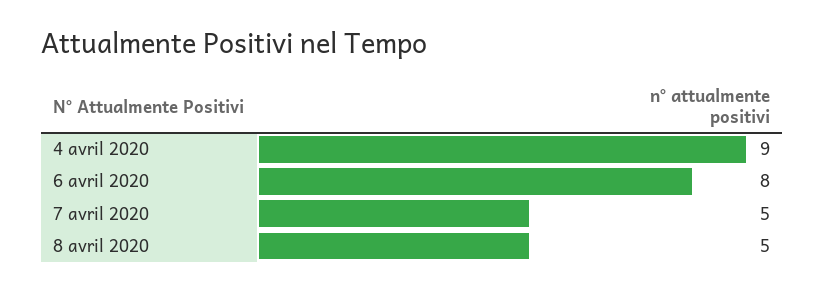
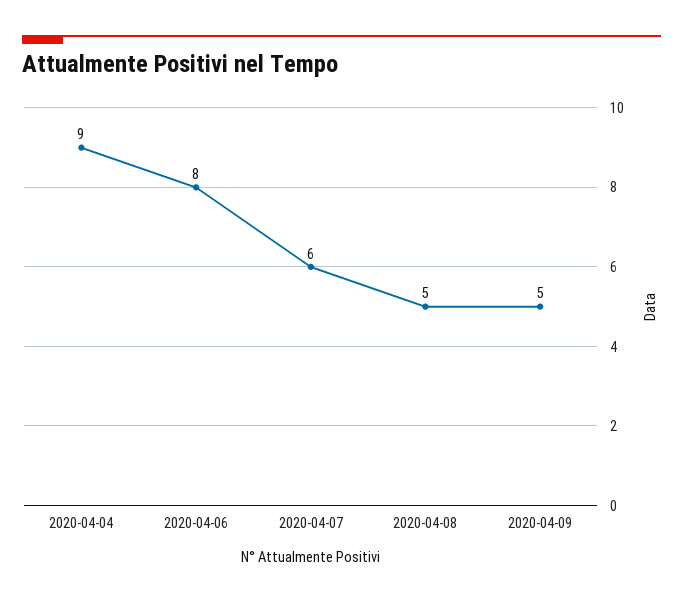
7 avril 2020: 5 -> 6
2020-04-09: none -> 5

